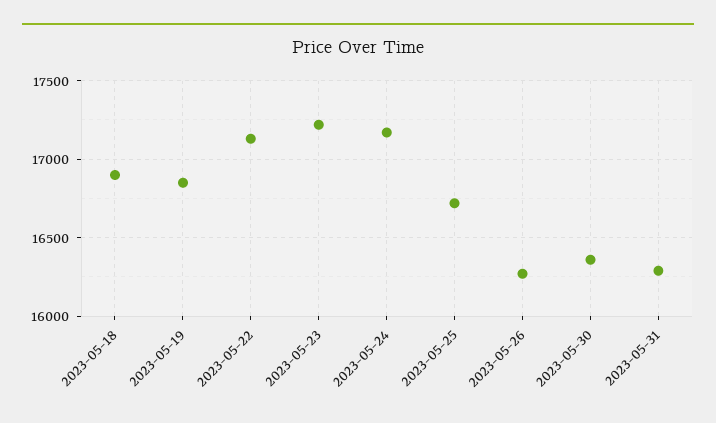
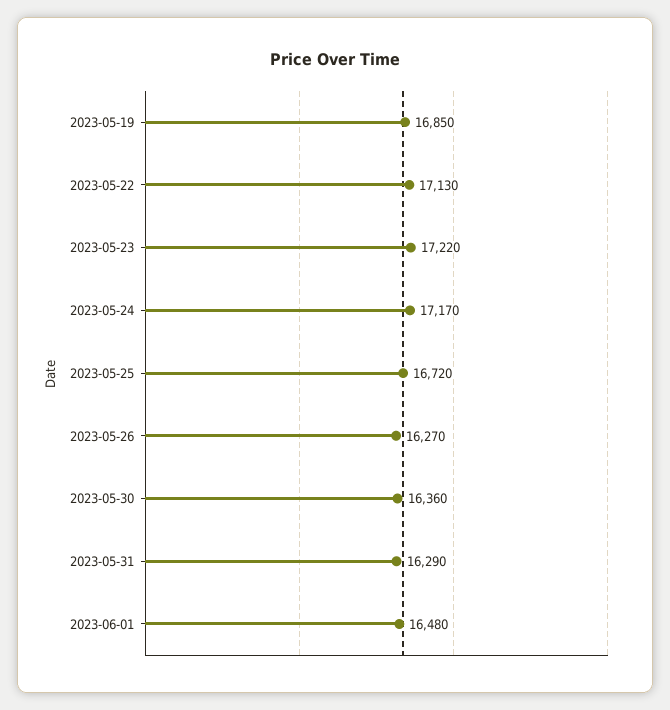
2023-05-18: 16900 -> none
2023-06-01: none -> 16480

